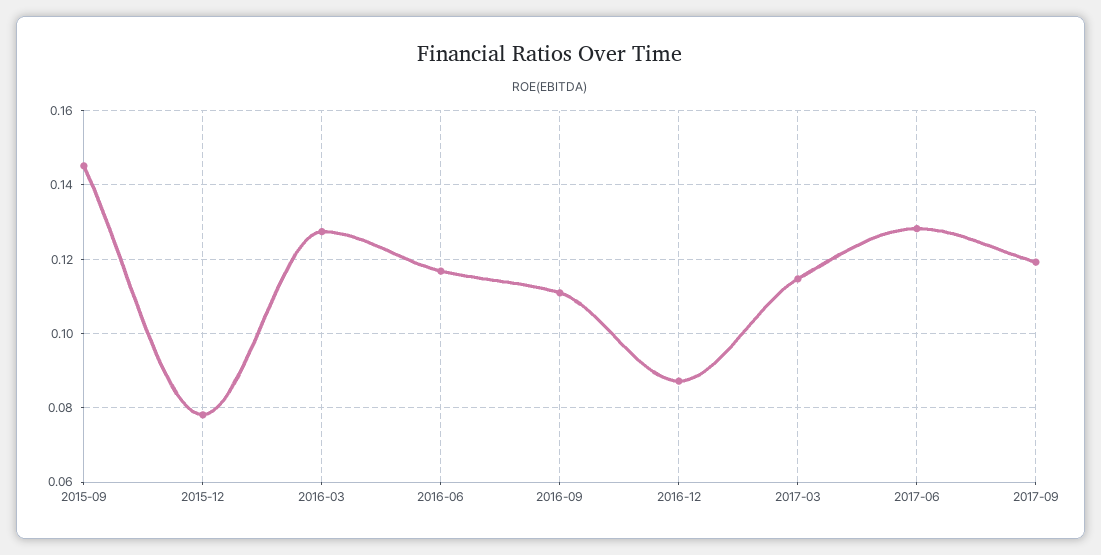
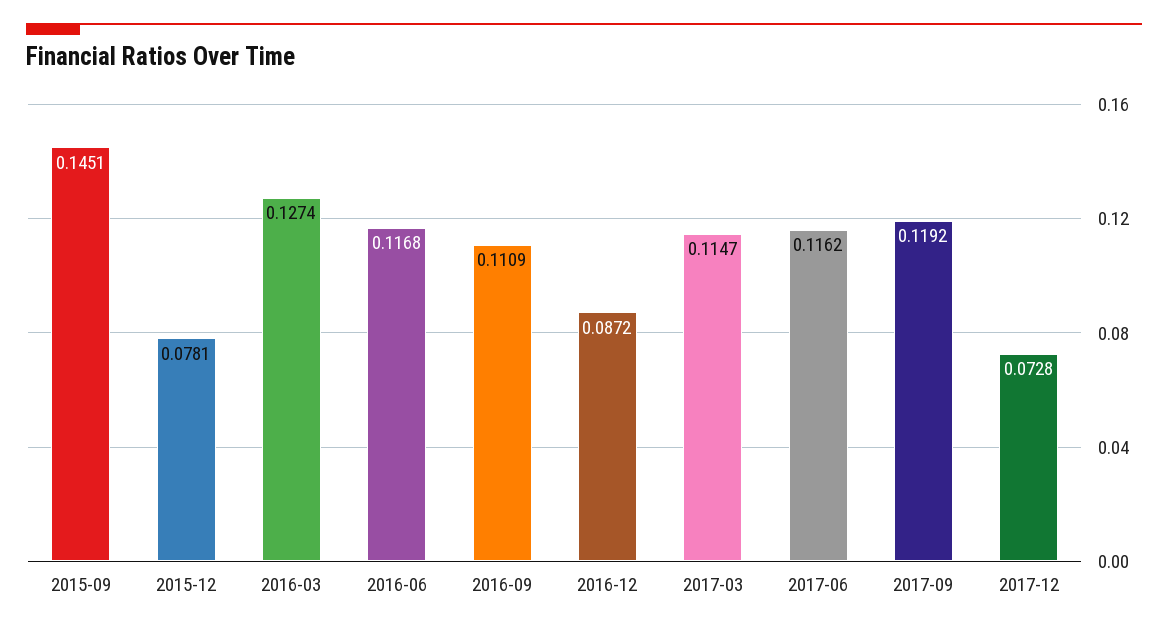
2017-06: 0.128 -> 0.1162
2017-12: none -> 0.0728

